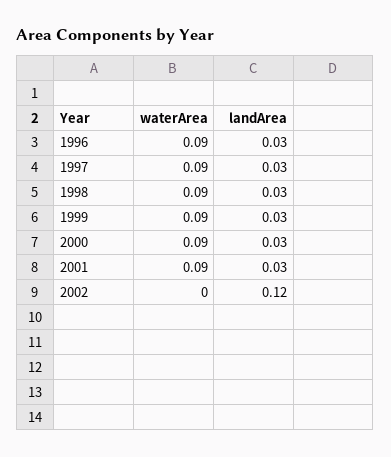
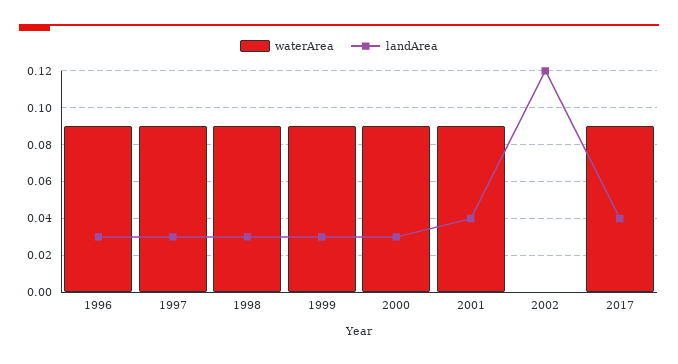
landArea, 2001: 0.03 -> 0.04
waterArea, 2017: none -> 0.09
landArea, 2017: none -> 0.04

